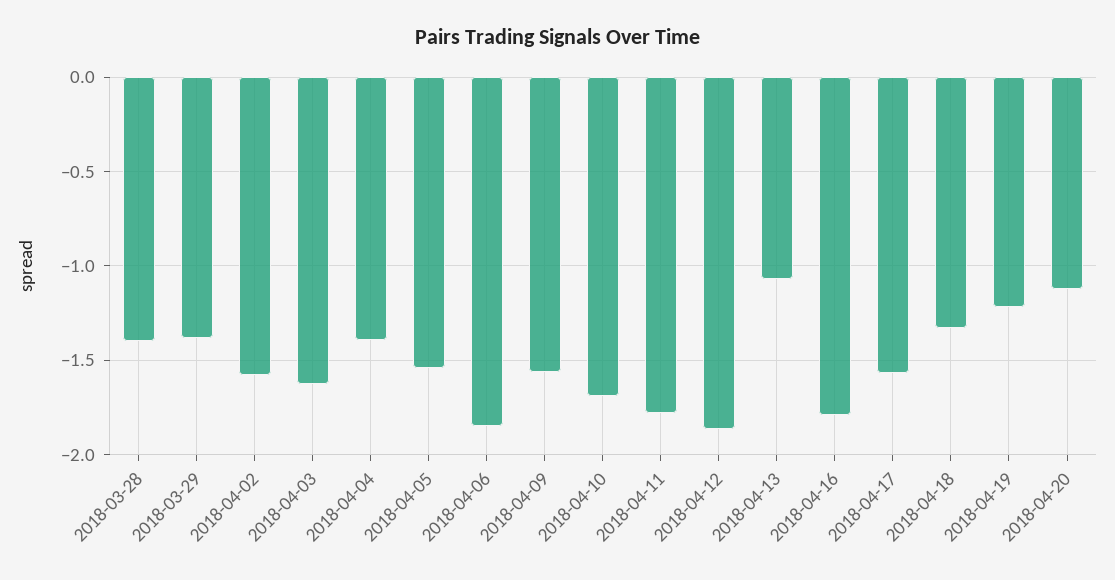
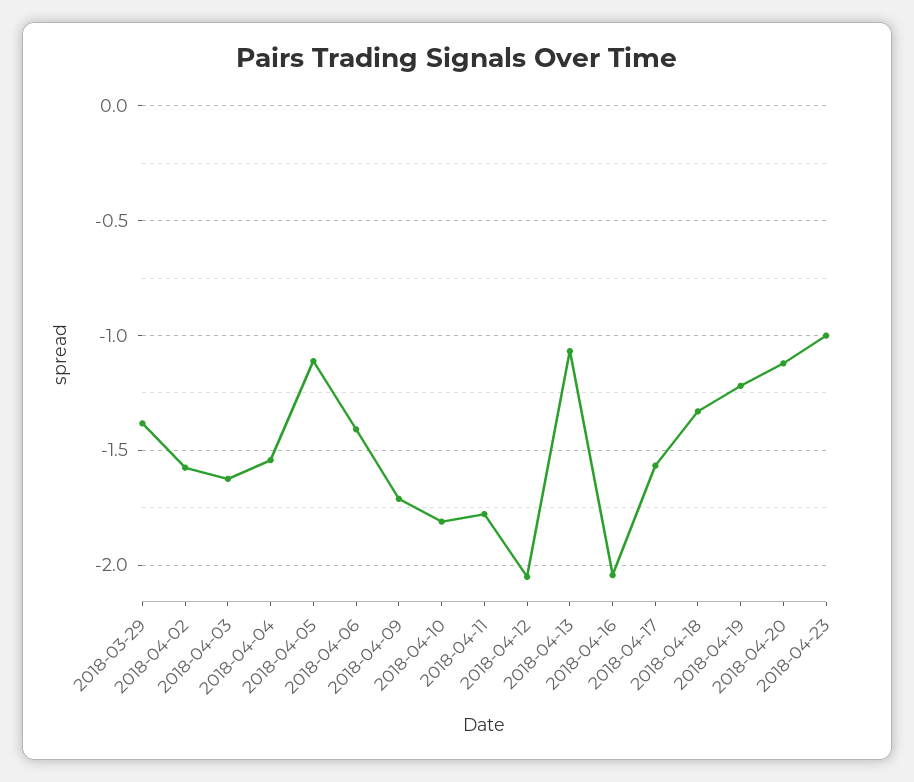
2018-03-28: -1.4 -> none
2018-04-04: -1.4 -> -1.55
2018-04-05: -1.55 -> -1.1
2018-04-06: -1.85 -> -1.4
2018-04-09: -1.55 -> -1.7
2018-04-10: -1.7 -> -1.8
2018-04-12: -1.85 -> -2.05
2018-04-16: -1.8 -> -2.05
2018-04-23: none -> -1

